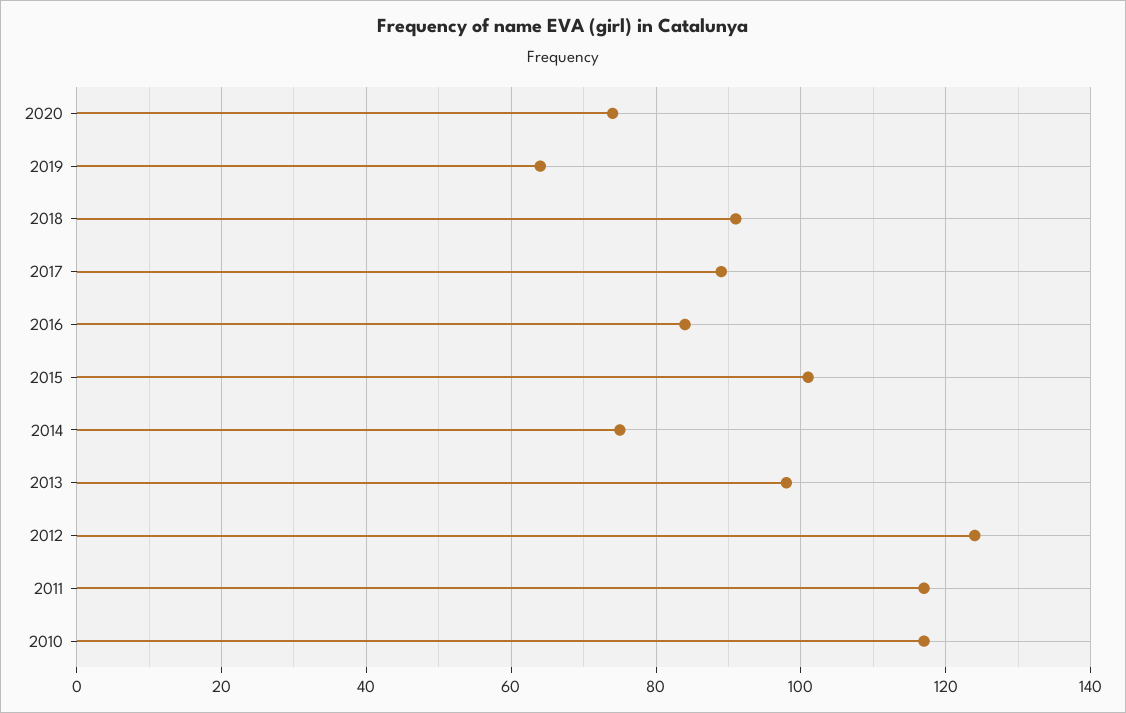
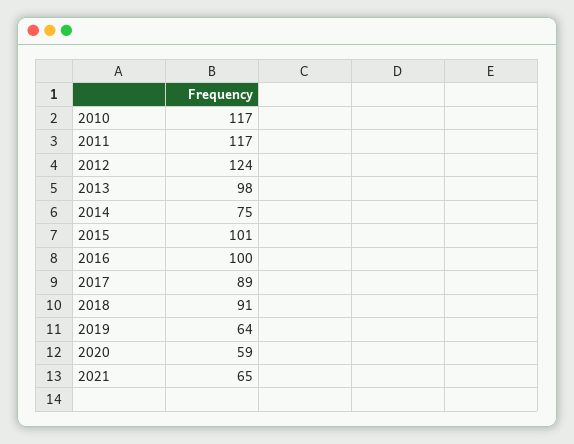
2020: 75 -> 59
2016: 85 -> 100
2021: none -> 65

